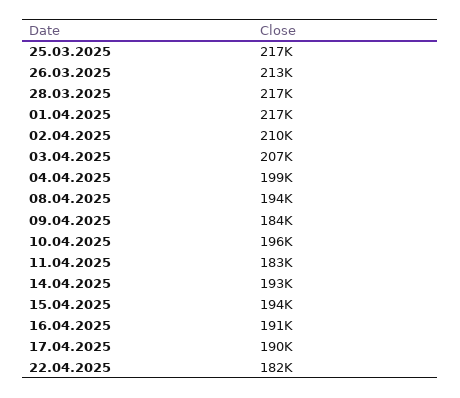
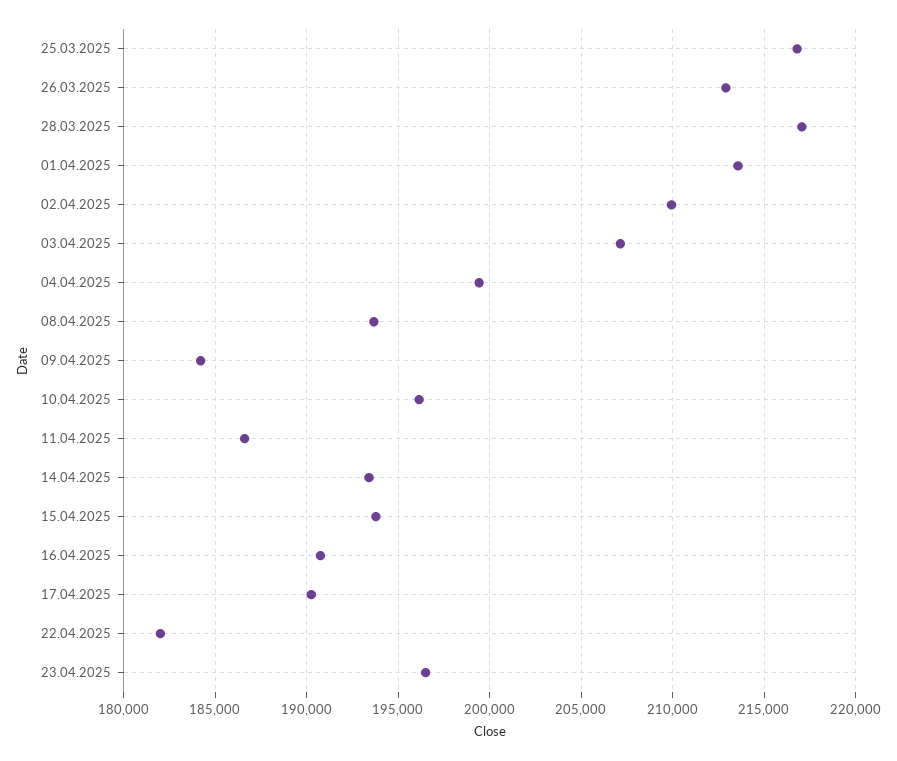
01.04.2025: 217000 -> 213500
11.04.2025: 183000 -> 186500
23.04.2025: none -> 196500

